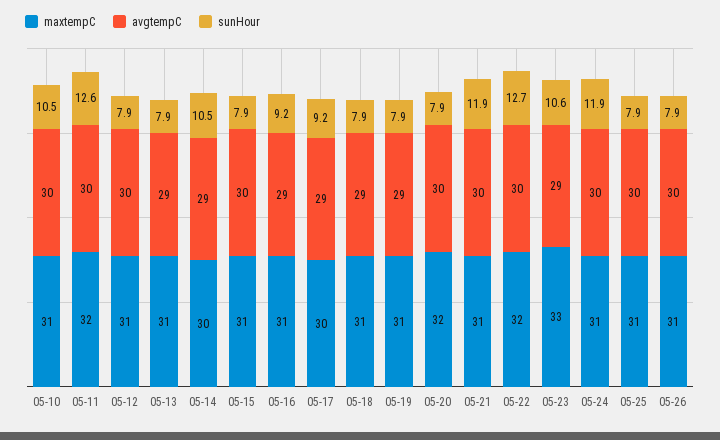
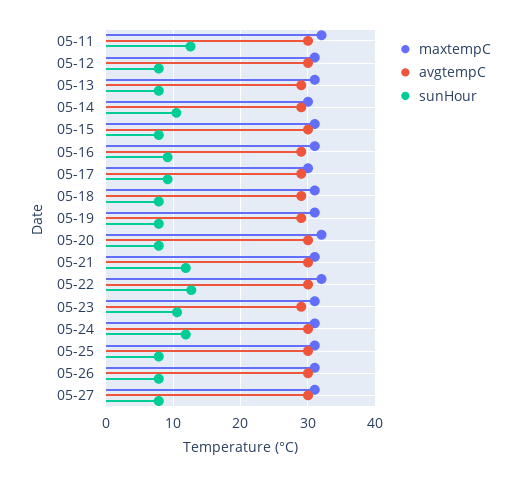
maxtempC, 05-10: 31 -> none
avgtempC, 05-10: 30 -> none
sunHour, 05-10: 10.5 -> none
maxtempC, 05-23: 33 -> 31
maxtempC, 05-27: none -> 31
avgtempC, 05-27: none -> 30
sunHour, 05-27: none -> 8

